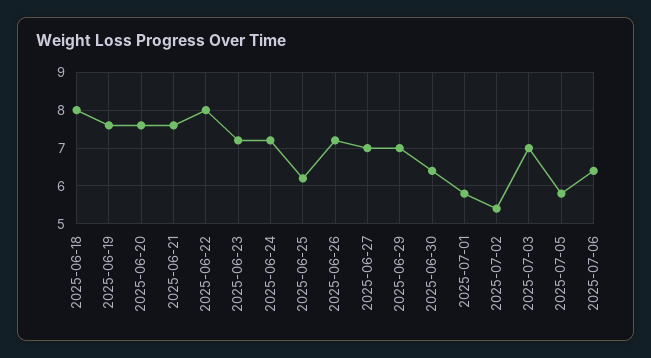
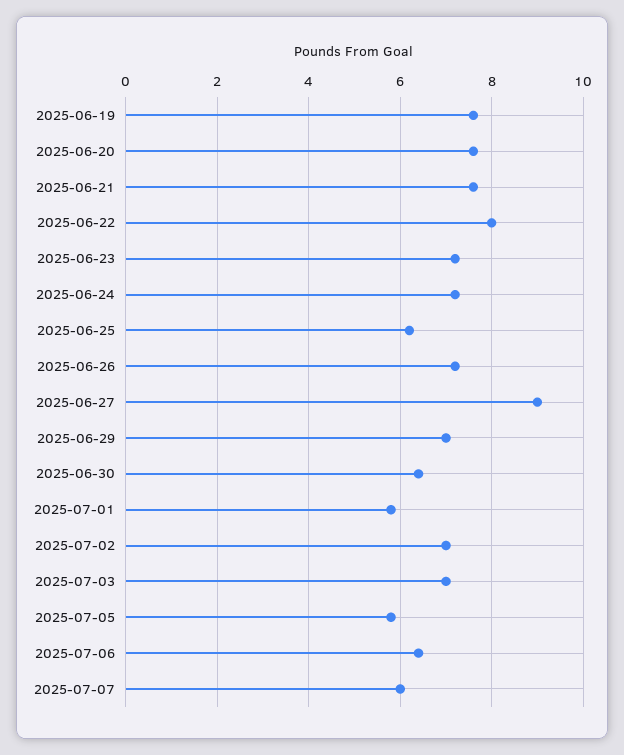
2025-06-18: 8 -> none
2025-06-27: 7 -> 9
2025-07-02: 5.5 -> 7
2025-07-07: none -> 6

